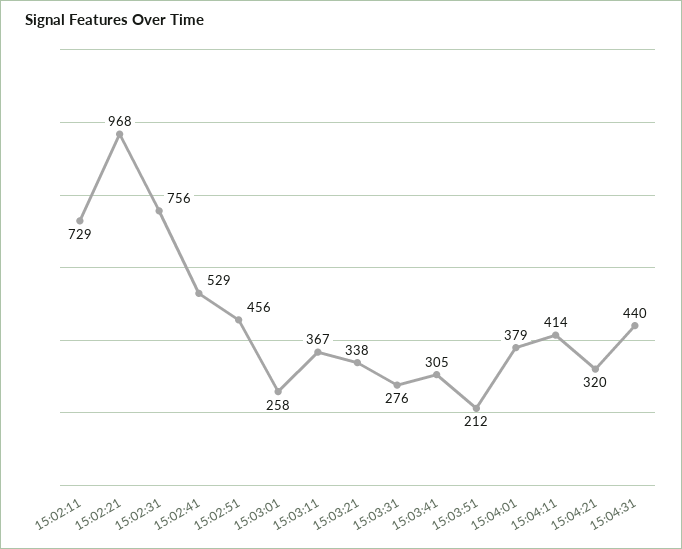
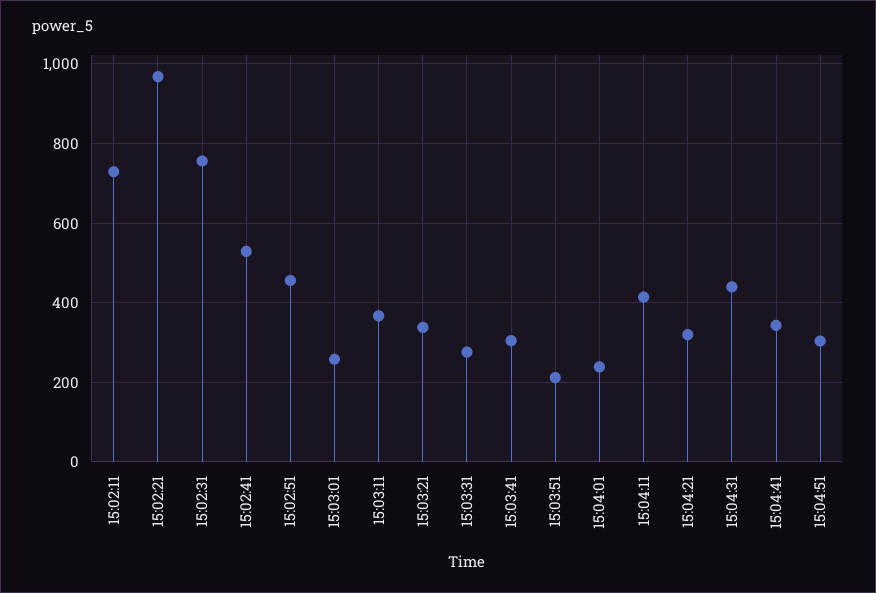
15:04:01: 379 -> 240
15:04:41: none -> 340
15:04:51: none -> 300

